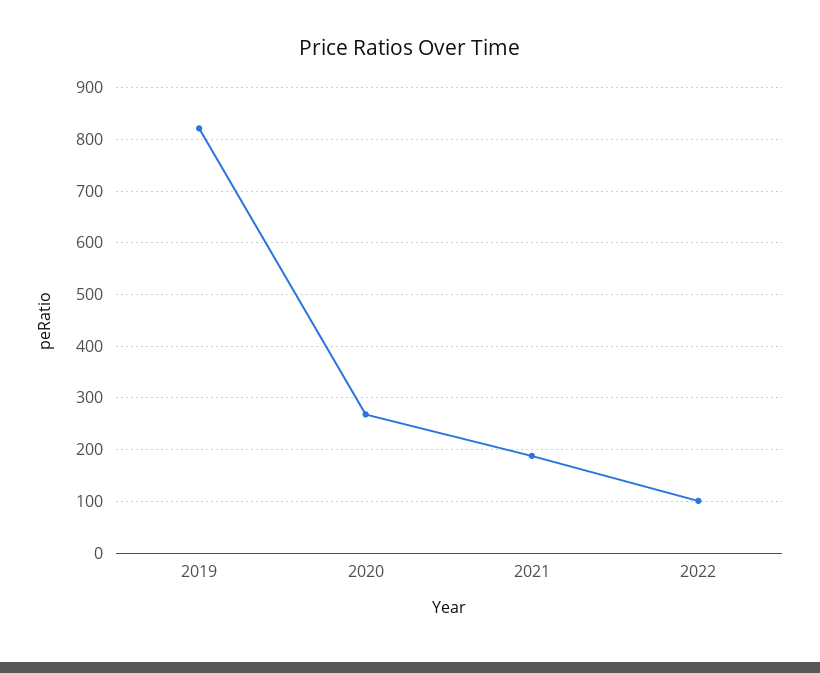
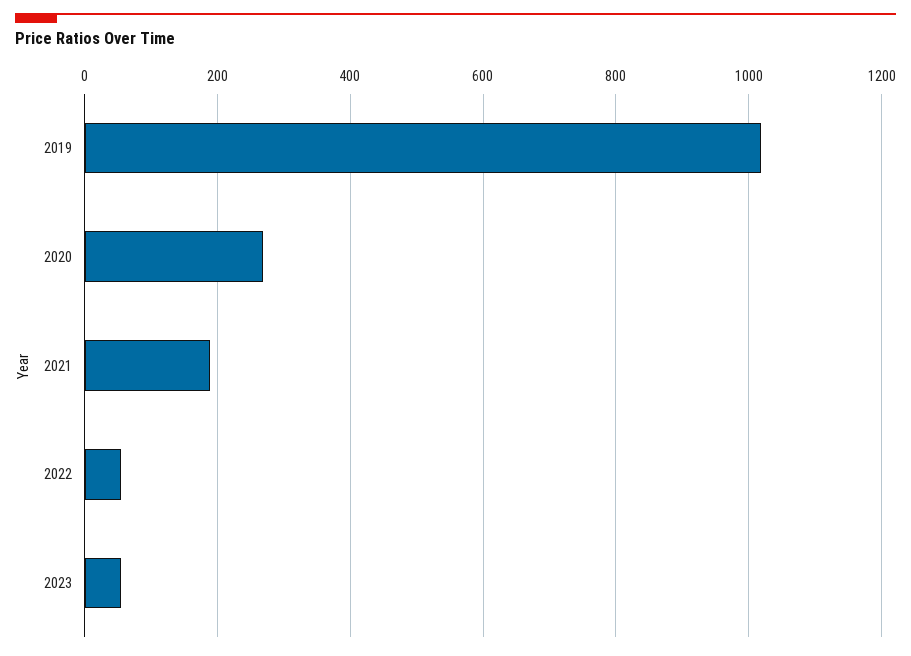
2019: 820 -> 1020
2022: 100 -> 60
2023: none -> 60

